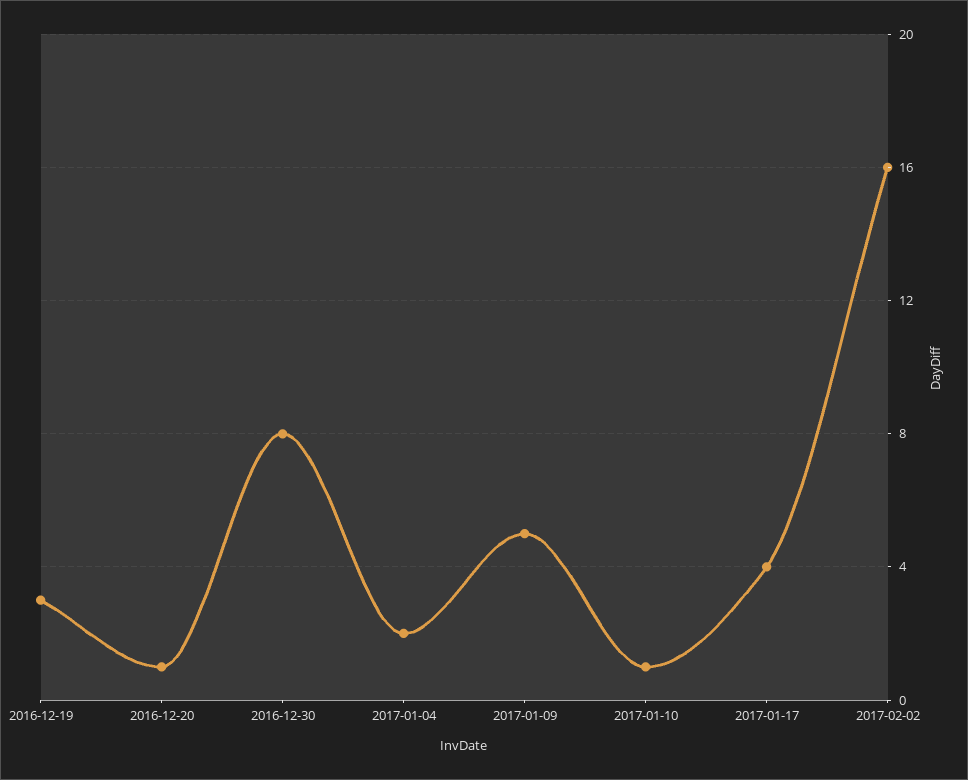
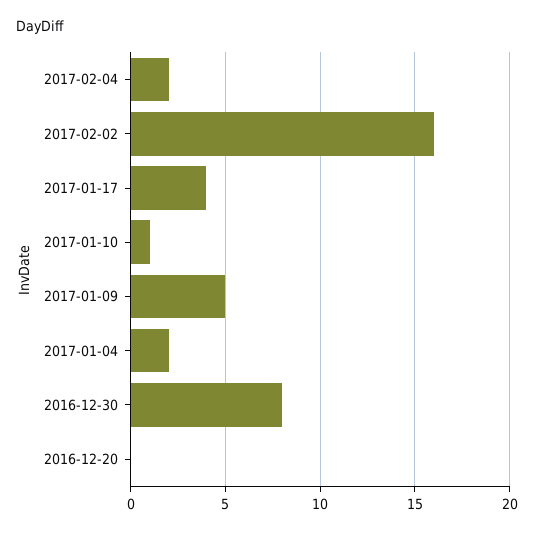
2016-12-19: 3 -> none
2016-12-20: 1 -> 0
2017-02-04: none -> 2

